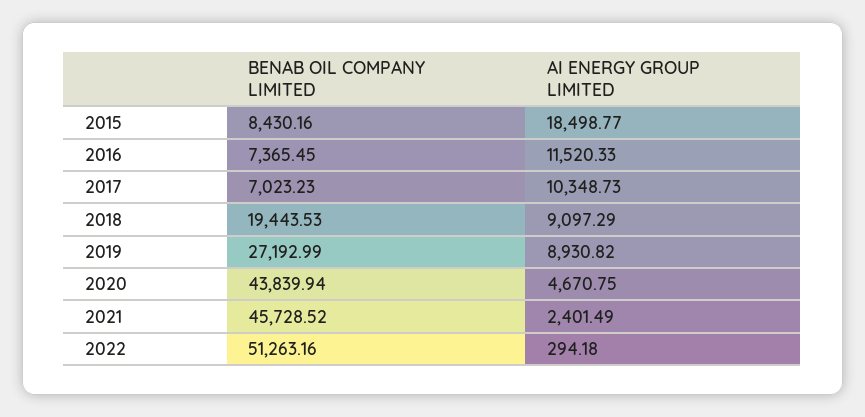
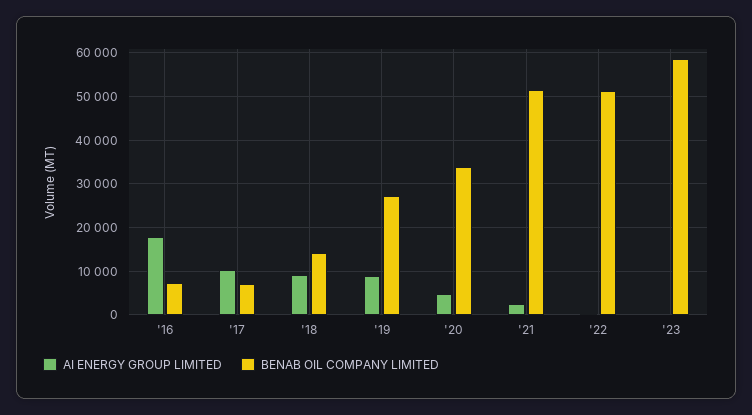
BENAB OIL COMPANY LIMITED, 2015: 8430.16 -> none
AI ENERGY GROUP LIMITED, 2015: 18498.77 -> none
AI ENERGY GROUP LIMITED, 2016: 11520.33 -> 18000
BENAB OIL COMPANY LIMITED, 2018: 19443.53 -> 14000
BENAB OIL COMPANY LIMITED, 2020: 43839.94 -> 34000
BENAB OIL COMPANY LIMITED, 2021: 45728.52 -> 52000
AI ENERGY GROUP LIMITED, '23: none -> 0
BENAB OIL COMPANY LIMITED, '23: none -> 58000

